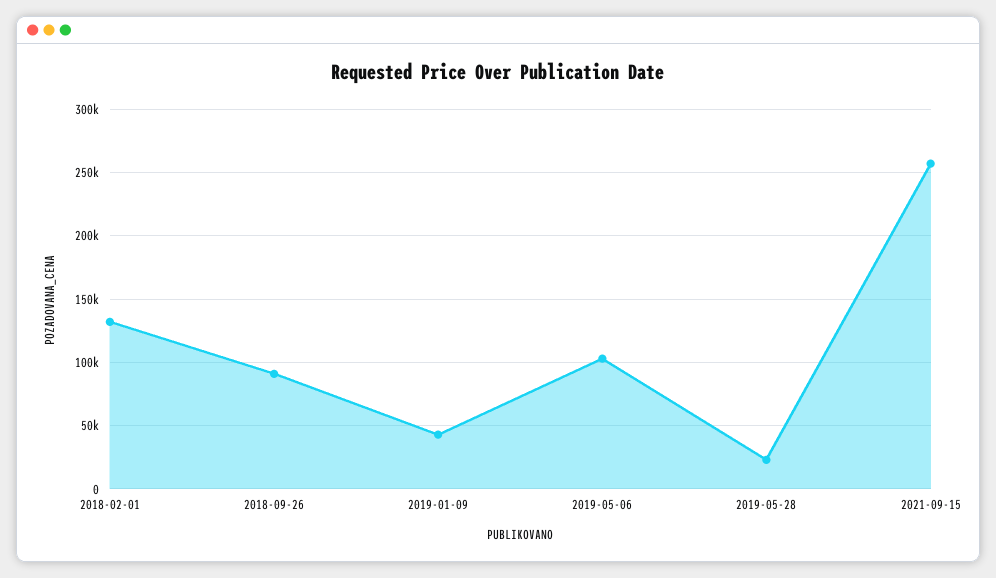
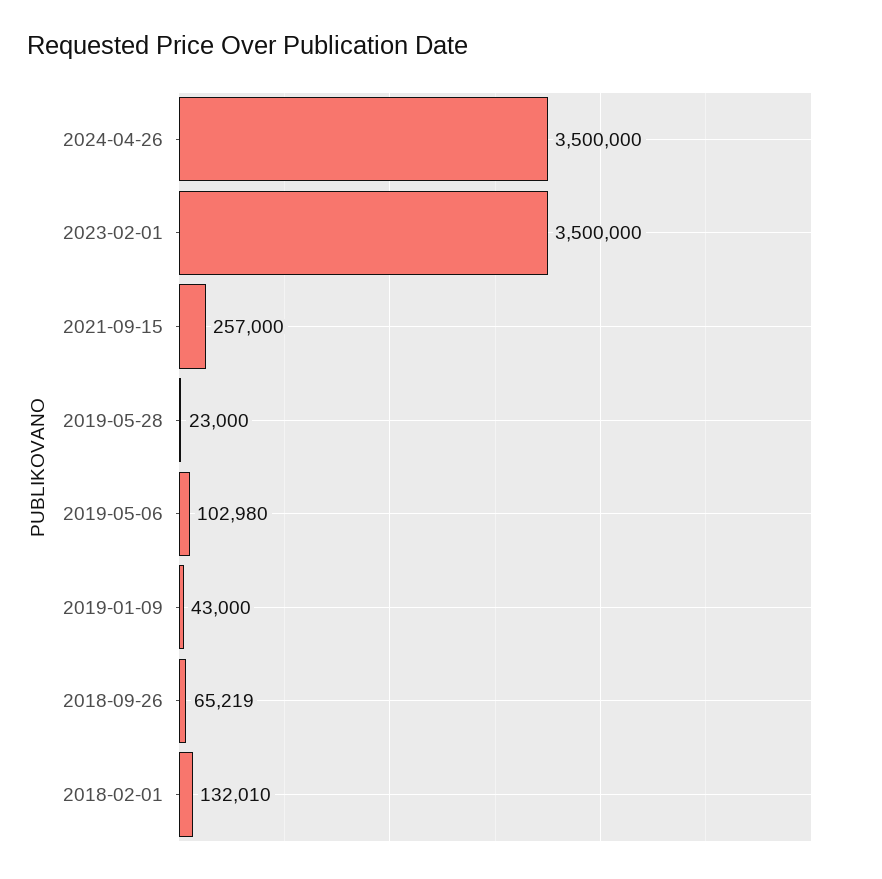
2018-09-26: 90000 -> 65219
2024-04-26: none -> 3500000
2023-02-01: none -> 3500000

